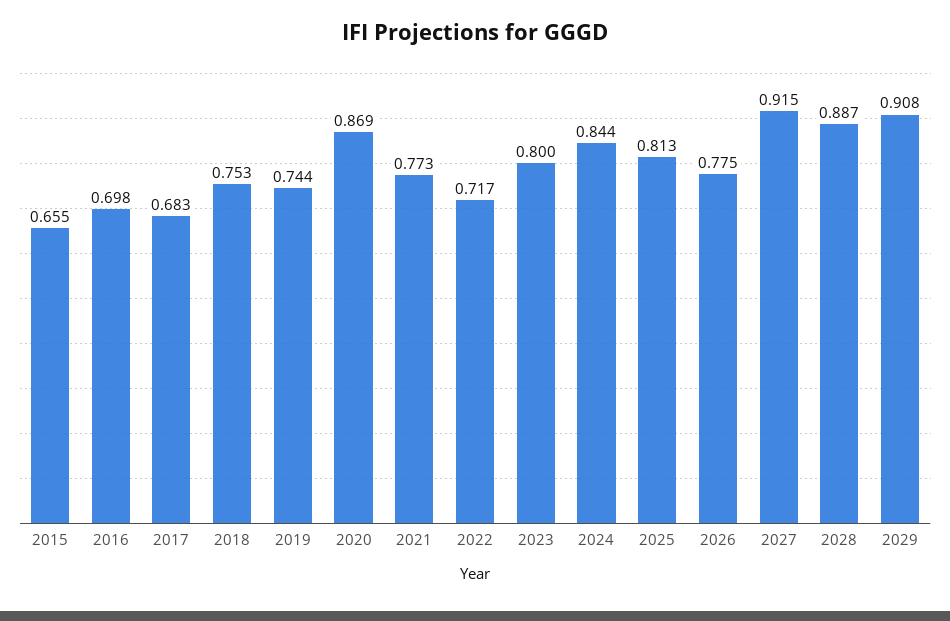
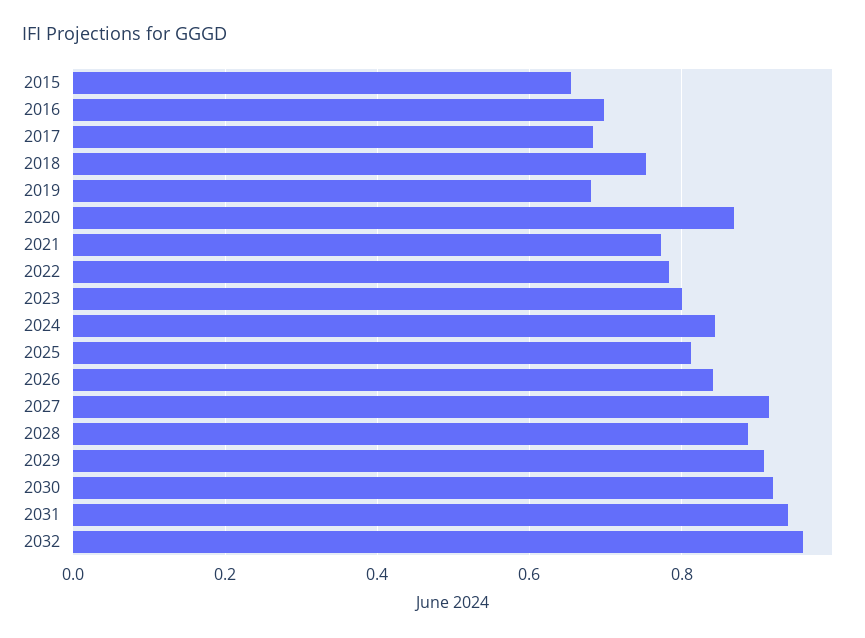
2019: 0.744 -> 0.68
2022: 0.717 -> 0.78
2026: 0.775 -> 0.84
2030: none -> 0.92
2031: none -> 0.94
2032: none -> 0.96

